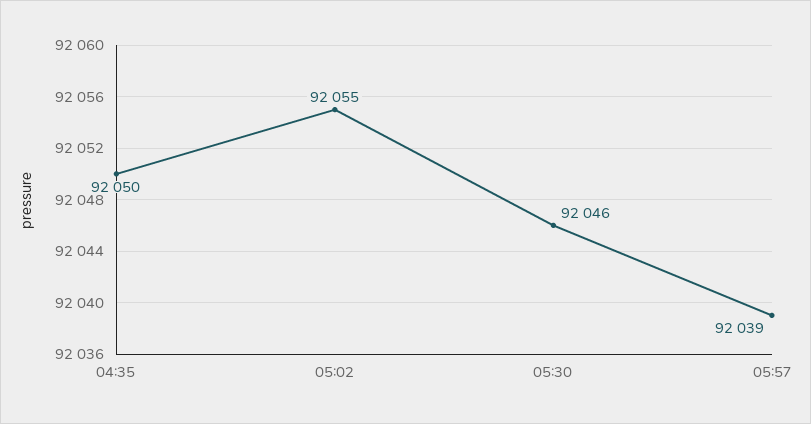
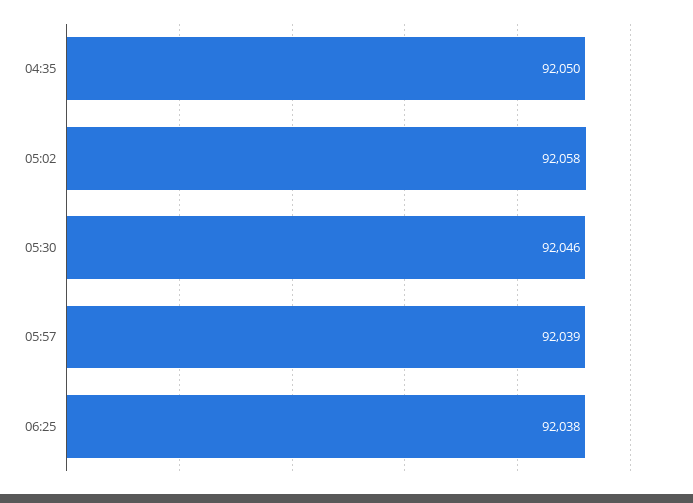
05:02: 92055 -> 92058
06:25: none -> 92038

